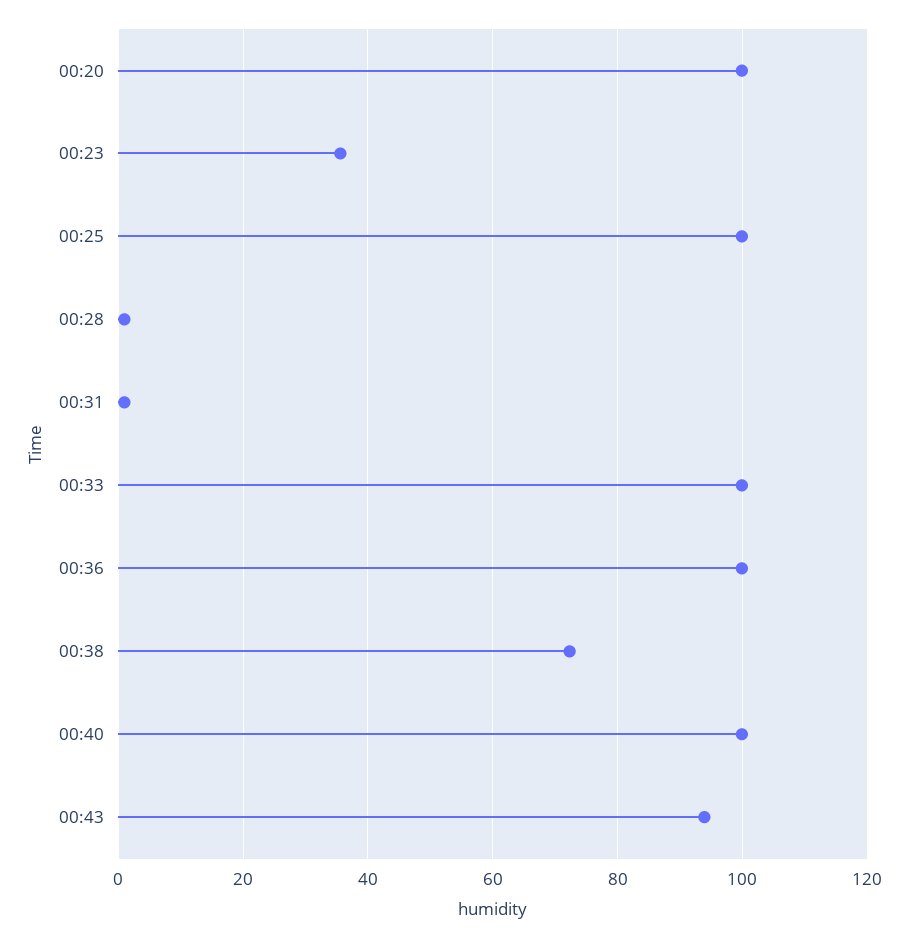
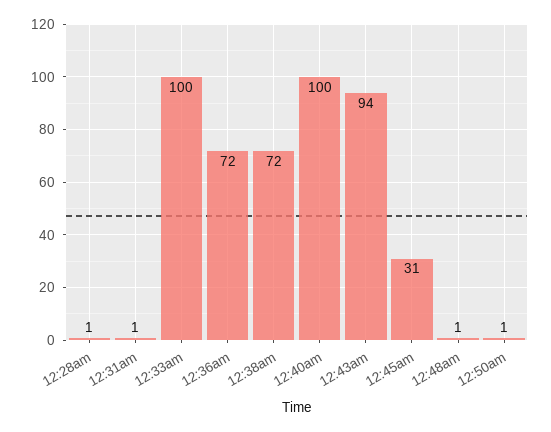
00:20: 100 -> none
00:23: 36 -> none
00:25: 100 -> none
00:36: 100 -> 72
12:45am: none -> 31
12:48am: none -> 1
12:50am: none -> 1

